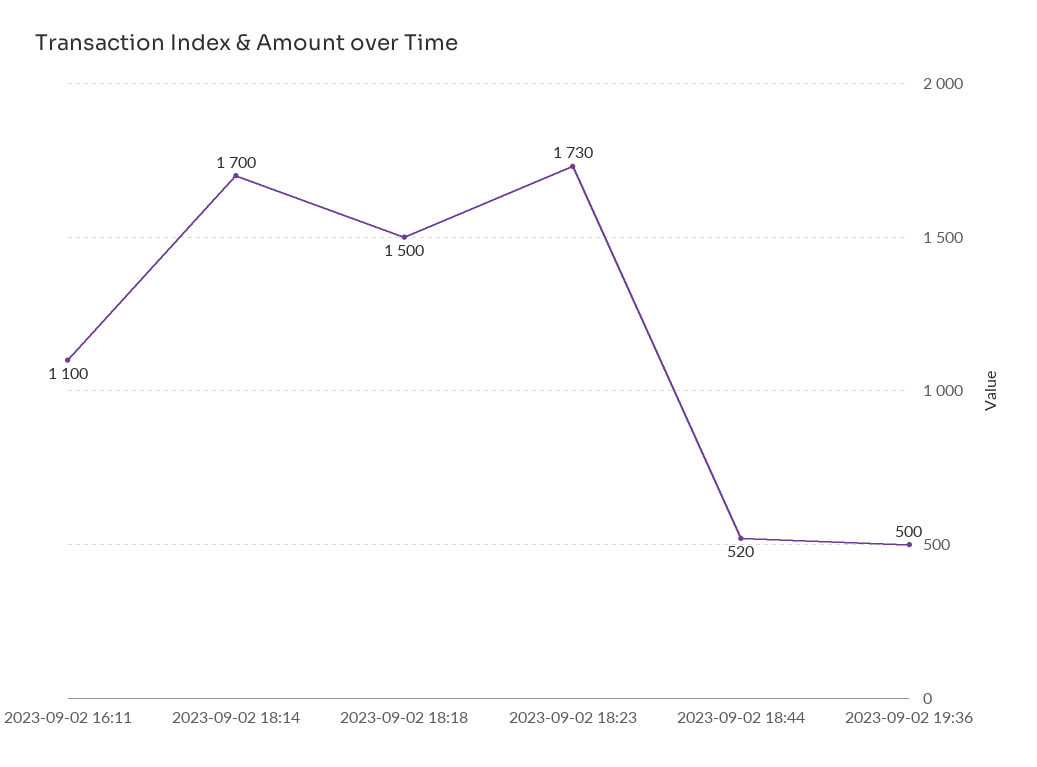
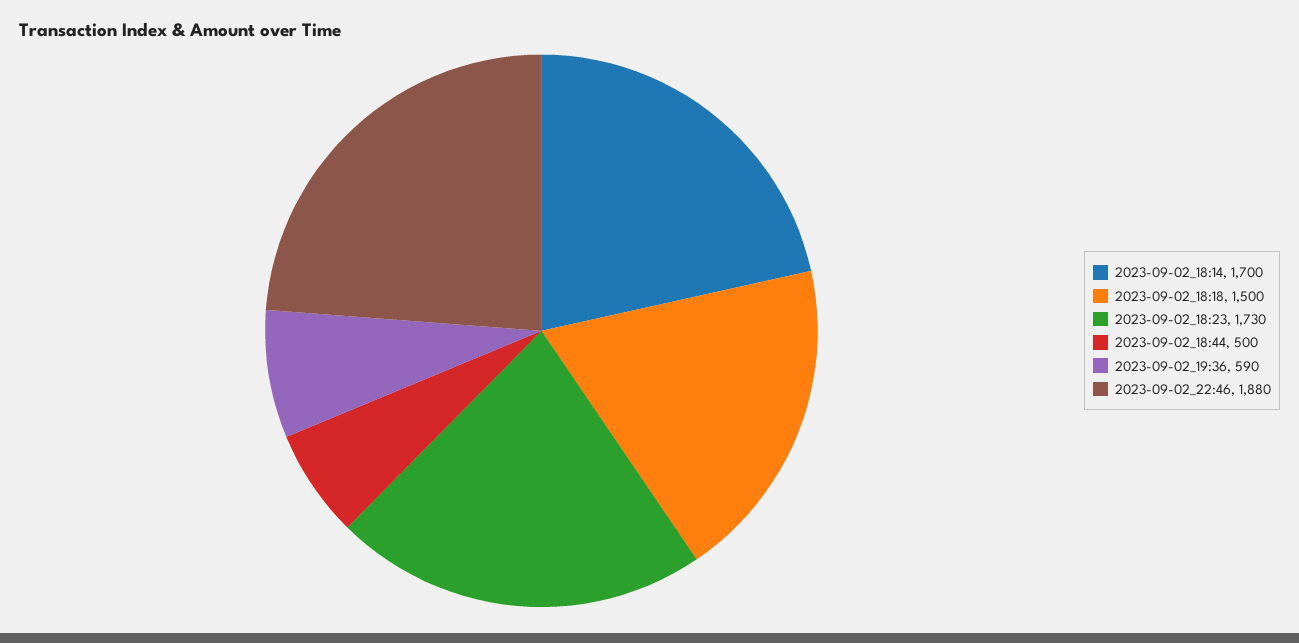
2023-09-02 16:11: 1100 -> none
2023-09-02 18:44: 520 -> 500
2023-09-02 19:36: 500 -> 590
2023-09-02_22:46: none -> 1880

